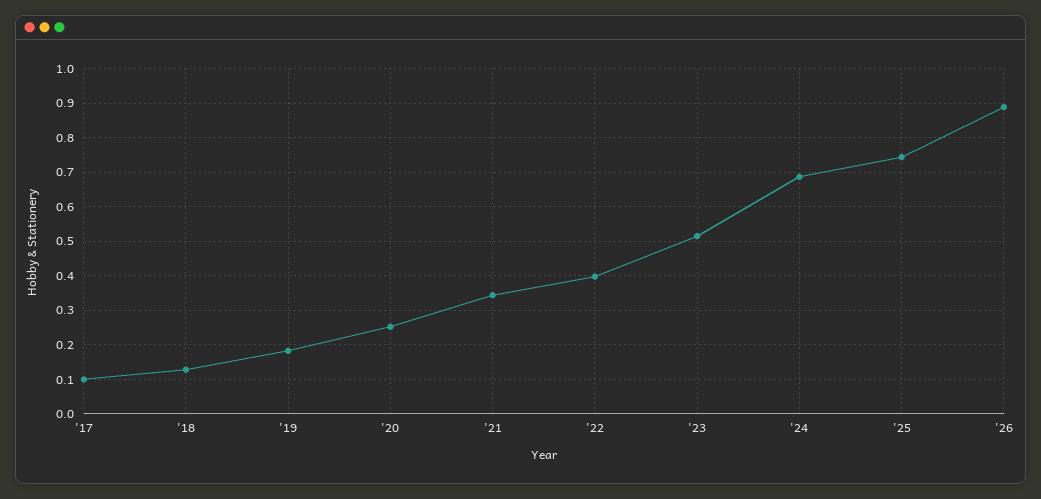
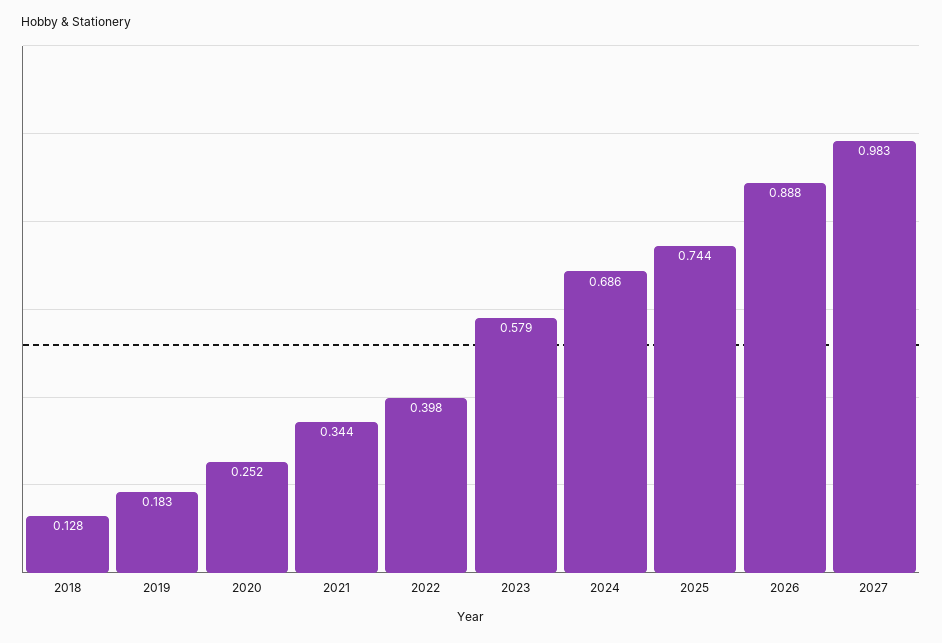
'17: 0.1 -> none
'23: 0.52 -> 0.579
2027: none -> 0.983

